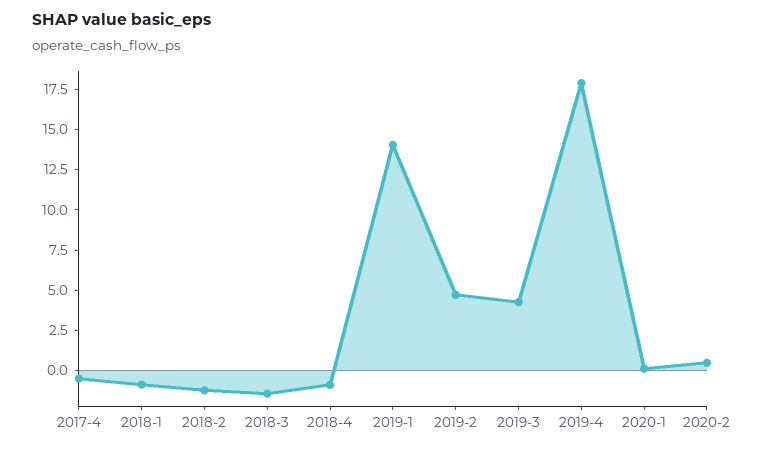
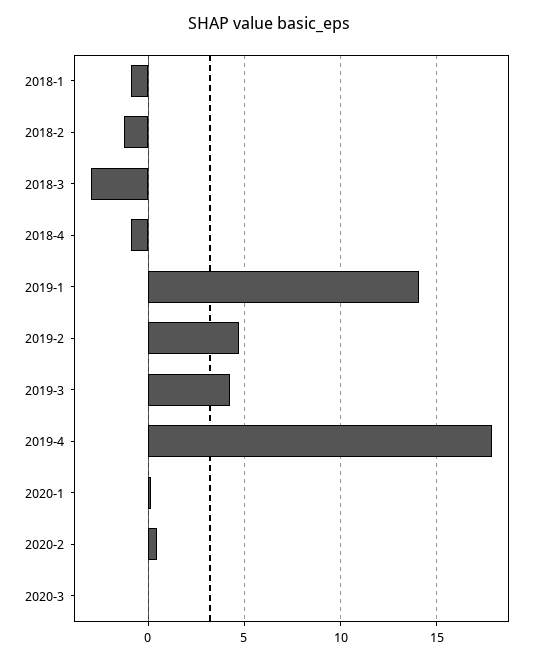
2017-4: -0.5 -> none
2018-3: -1.5 -> -3
2020-3: none -> 0

